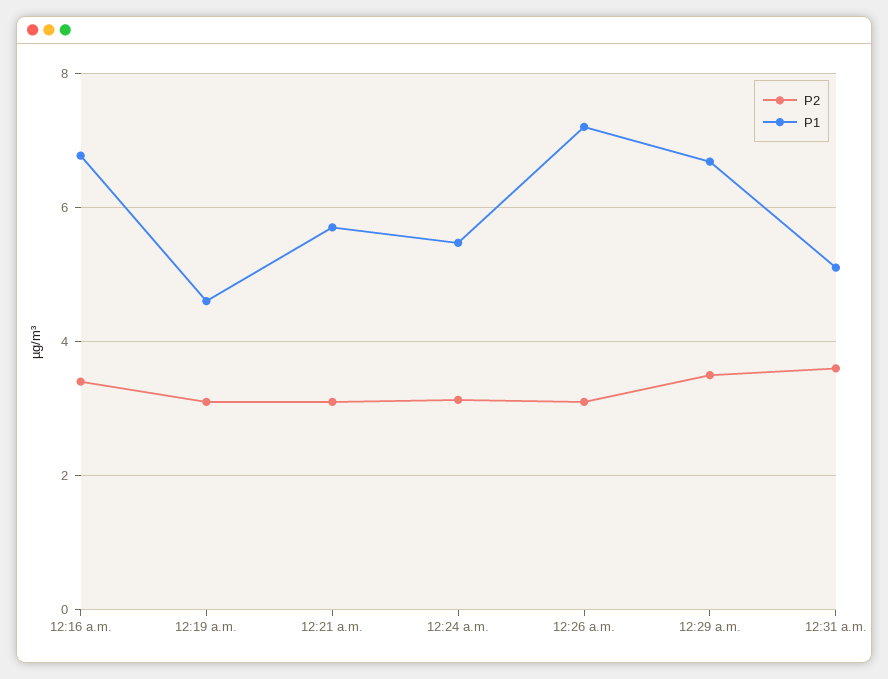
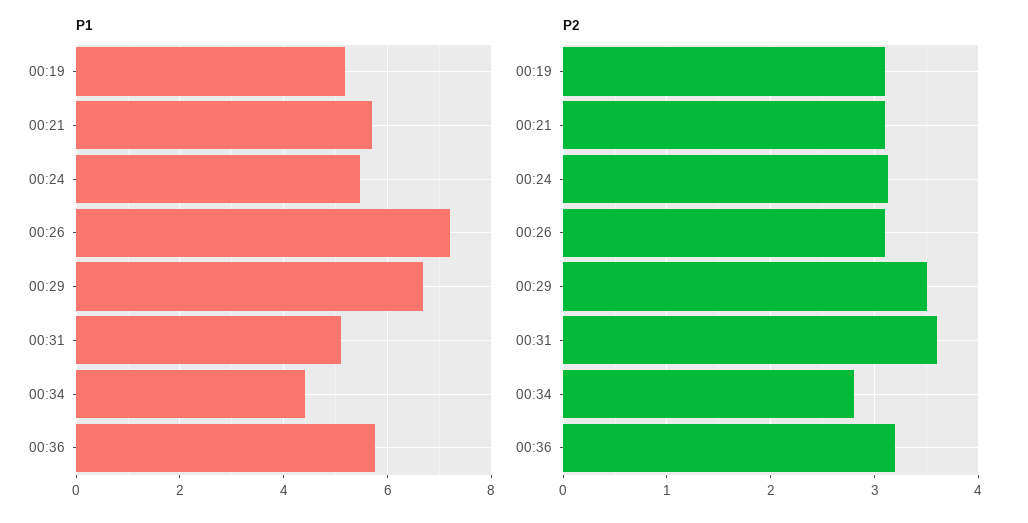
P2, 12:16 a.m.: 3.4 -> none
P1, 12:16 a.m.: 6.8 -> none
P1, 12:19 a.m.: 4.6 -> 5.2
P1, 00:34: none -> 4.4
P1, 00:36: none -> 5.8
P2, 00:34: none -> 2.8
P2, 00:36: none -> 3.2

